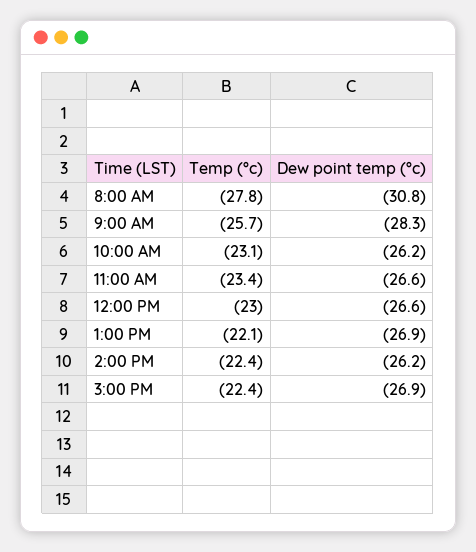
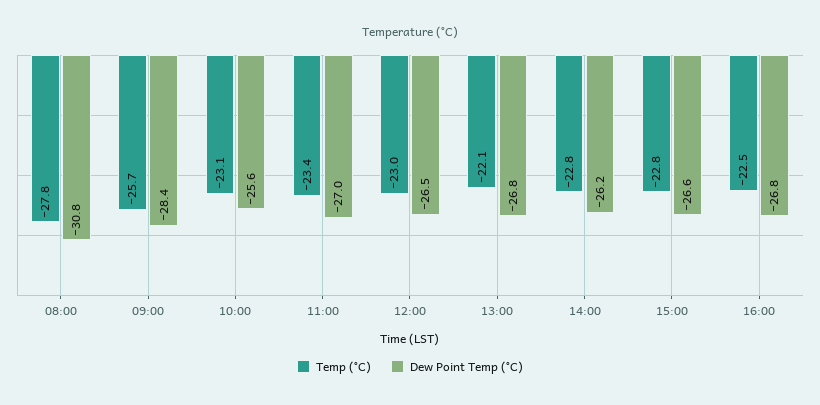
Dew point temp (°c), 9:00 AM: -28.3 -> -28.4
Dew point temp (°c), 10:00 AM: -26.2 -> -25.6
Dew point temp (°c), 11:00 AM: -26.6 -> -27
Dew point temp (°c), 12:00 PM: -26.6 -> -26.5
Dew point temp (°c), 1:00 PM: -26.9 -> -26.8
Temp (°c), 2:00 PM: -22.4 -> -22.8
Temp (°c), 3:00 PM: -22.4 -> -22.8
Dew point temp (°c), 3:00 PM: -26.9 -> -26.6
Temp (°c), 16:00: none -> -22.5
Dew point temp (°c), 16:00: none -> -26.8

